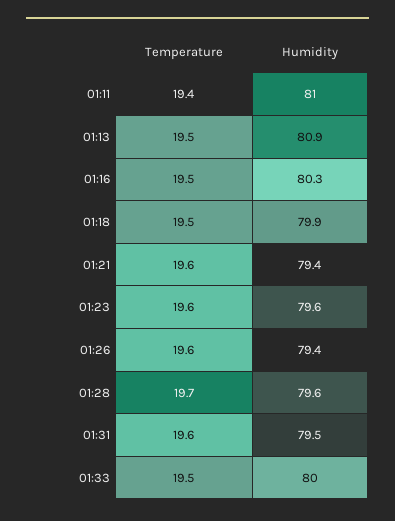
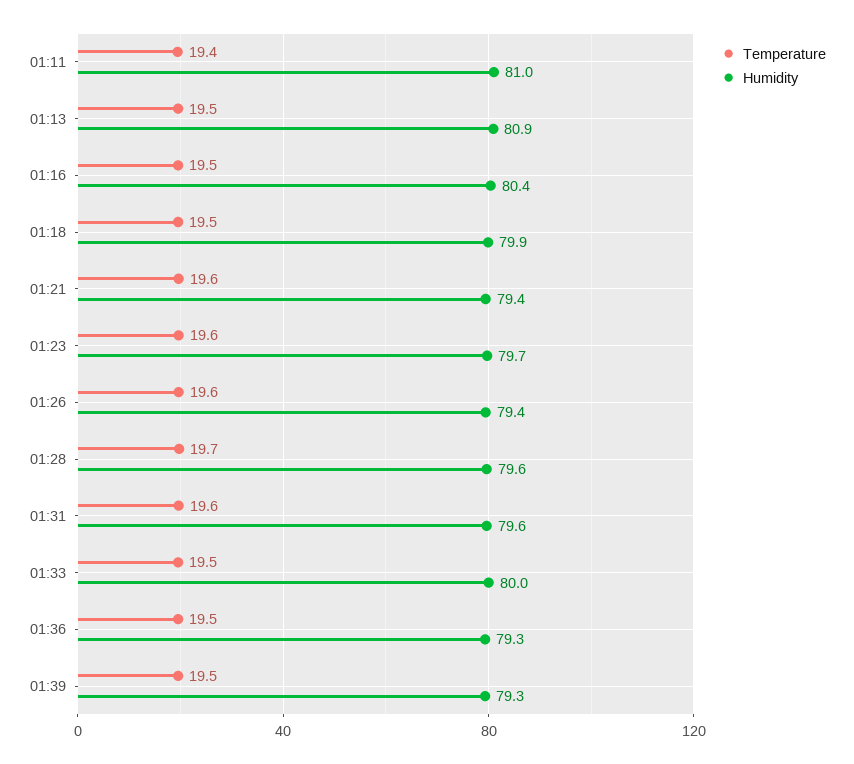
Humidity, 01:16: 80.3 -> 80.4
Humidity, 01:23: 79.6 -> 79.7
Humidity, 01:31: 79.5 -> 79.6
Temperature, 01:36: none -> 19.5
Humidity, 01:36: none -> 79.3
Temperature, 01:39: none -> 19.5
Humidity, 01:39: none -> 79.3

